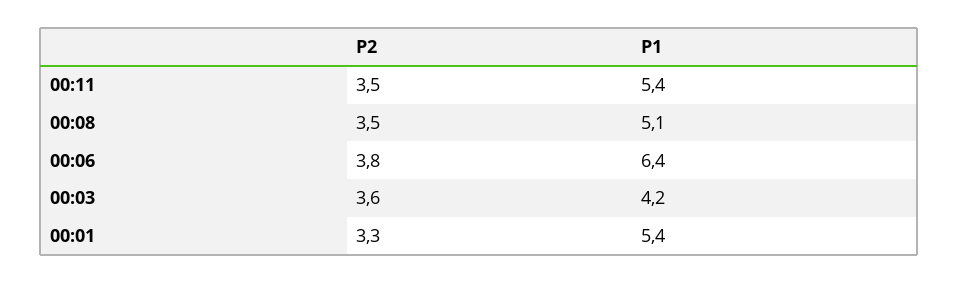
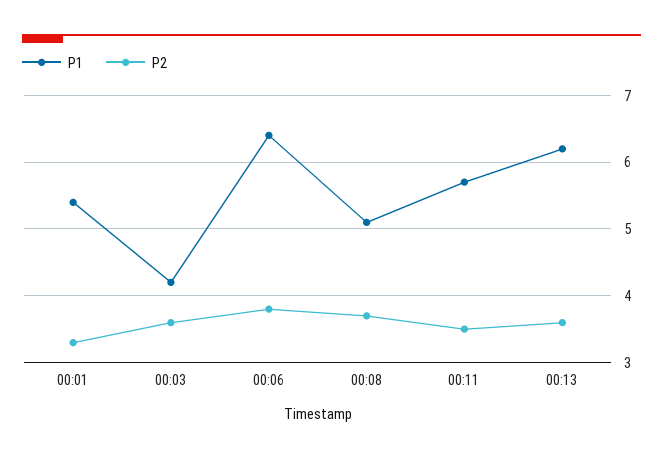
P1, 00:11: 5.4 -> 5.7
P2, 00:08: 3.5 -> 3.7
P1, 00:13: none -> 6.2
P2, 00:13: none -> 3.6

